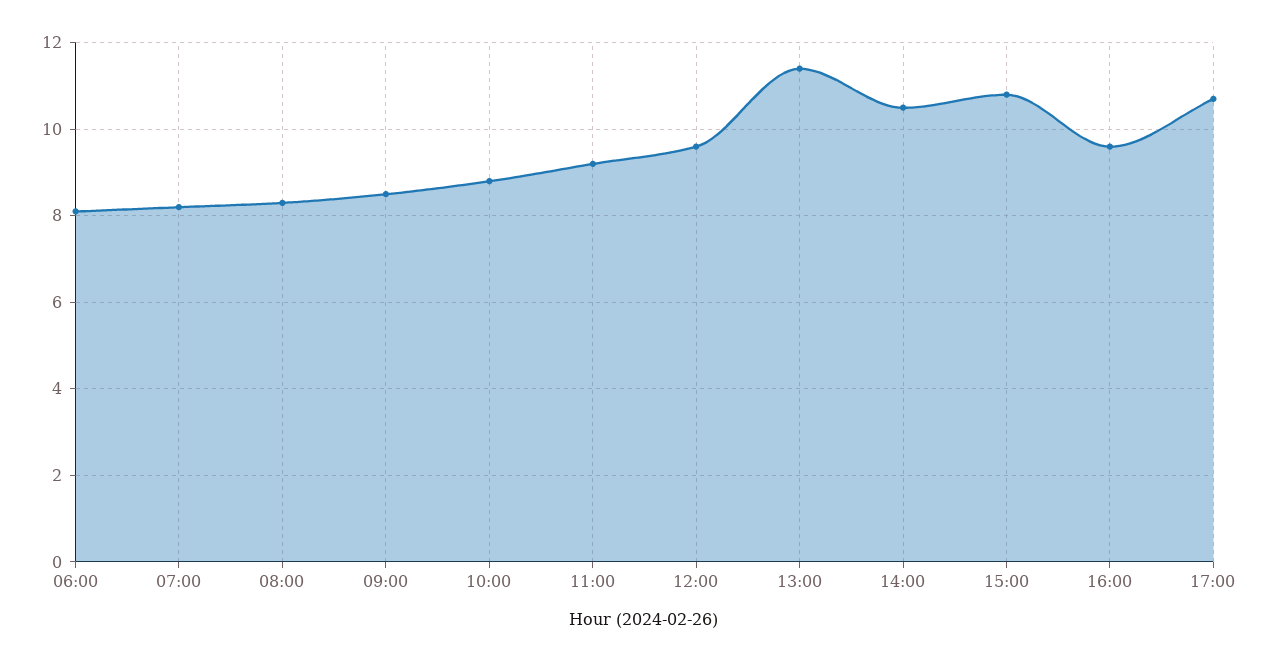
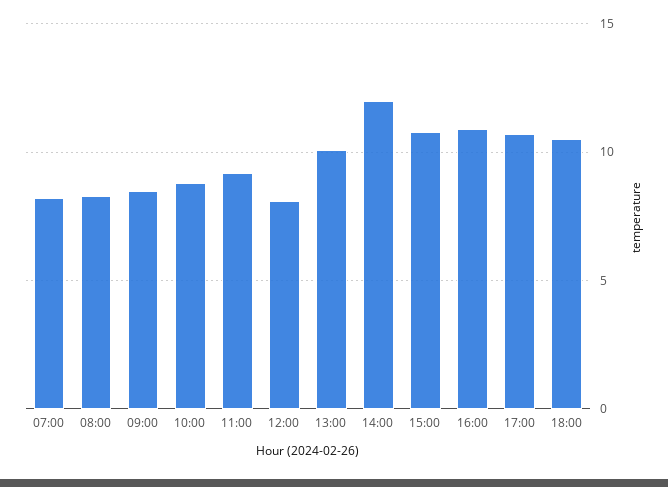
06:00: 8 -> none
12:00: 9.5 -> 8
13:00: 11.5 -> 10
14:00: 10.5 -> 12
16:00: 9.5 -> 11
18:00: none -> 10.5

